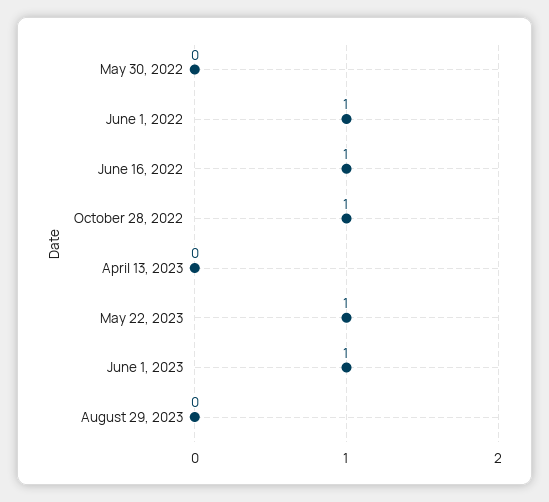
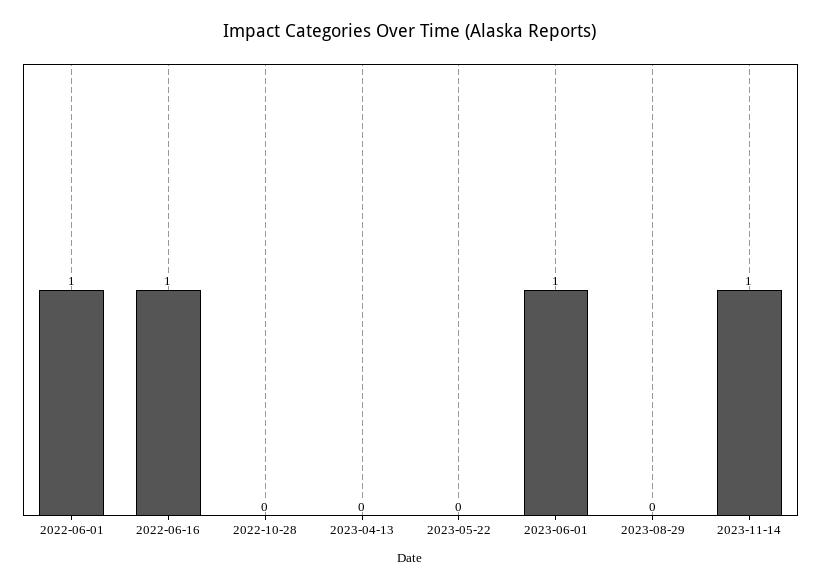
May 30, 2022: 0 -> none
October 28, 2022: 1 -> 0
May 22, 2023: 1 -> 0
2023-11-14: none -> 1

